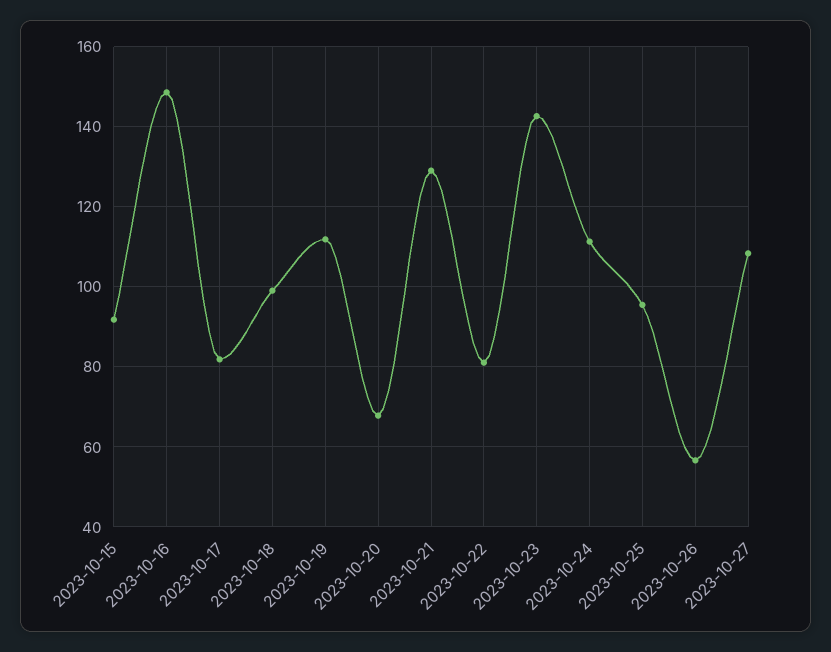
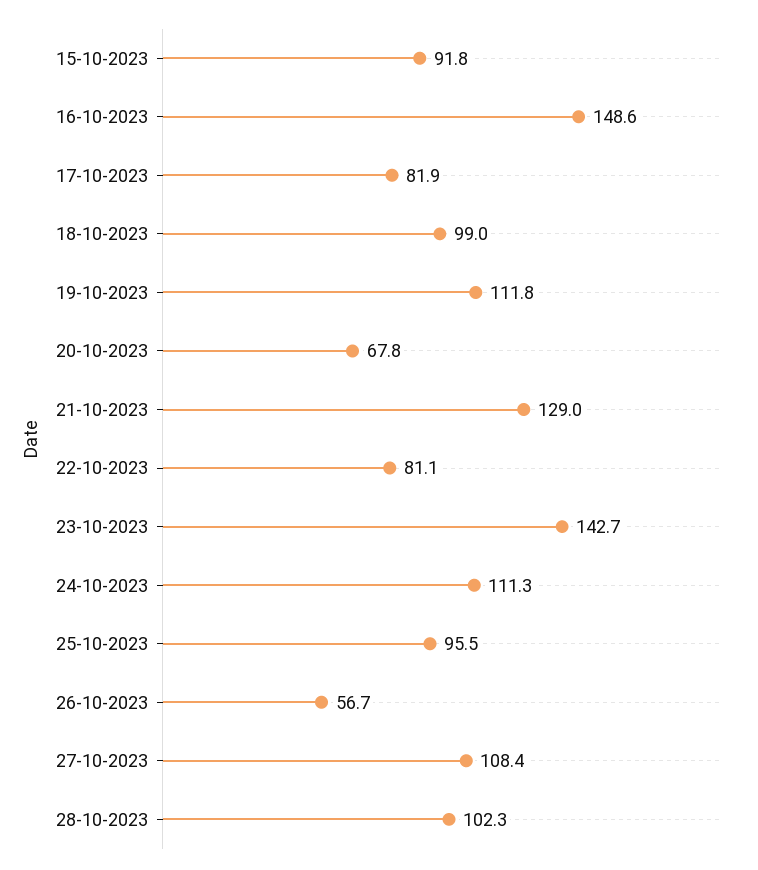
28-10-2023: none -> 102.3

